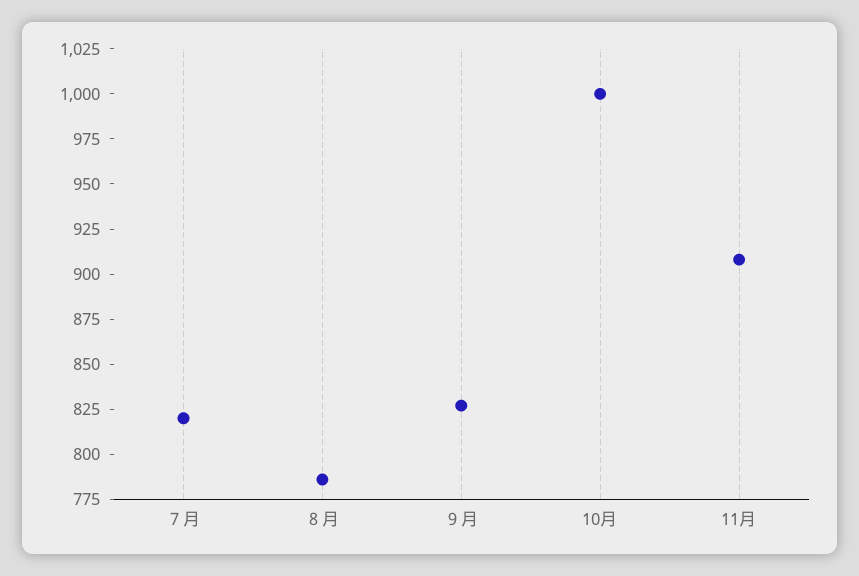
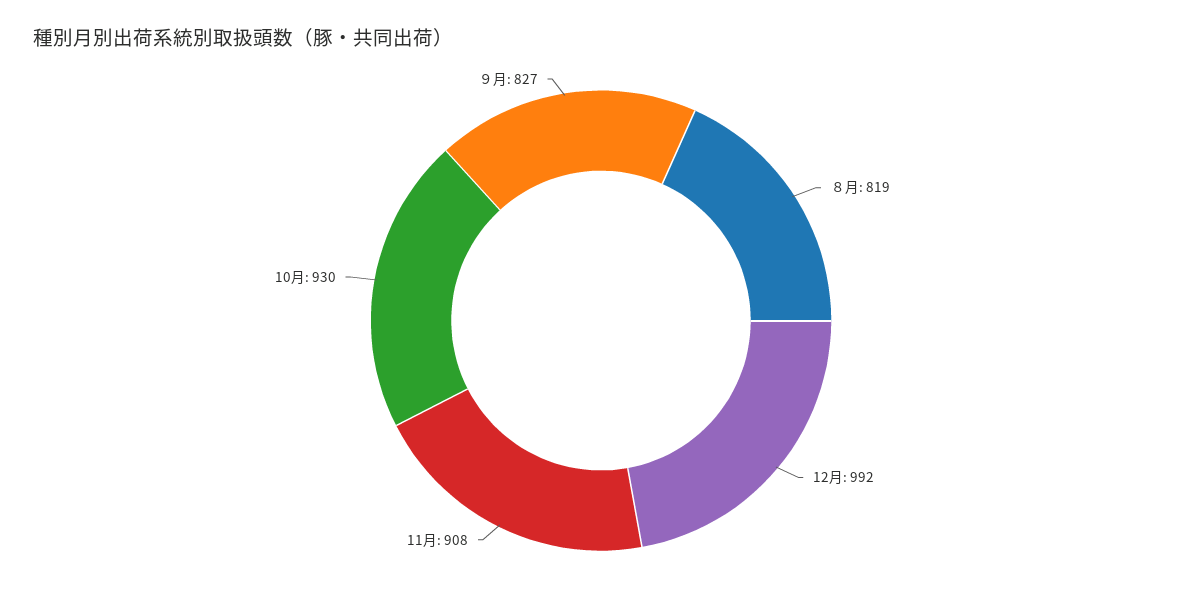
７月: 820 -> none
８月: 785 -> 819
10月: 1000 -> 930
12月: none -> 992

